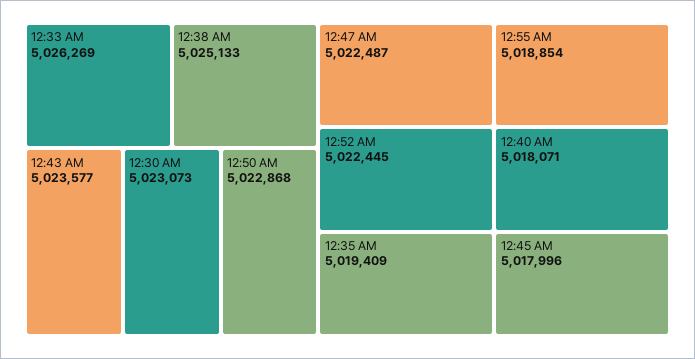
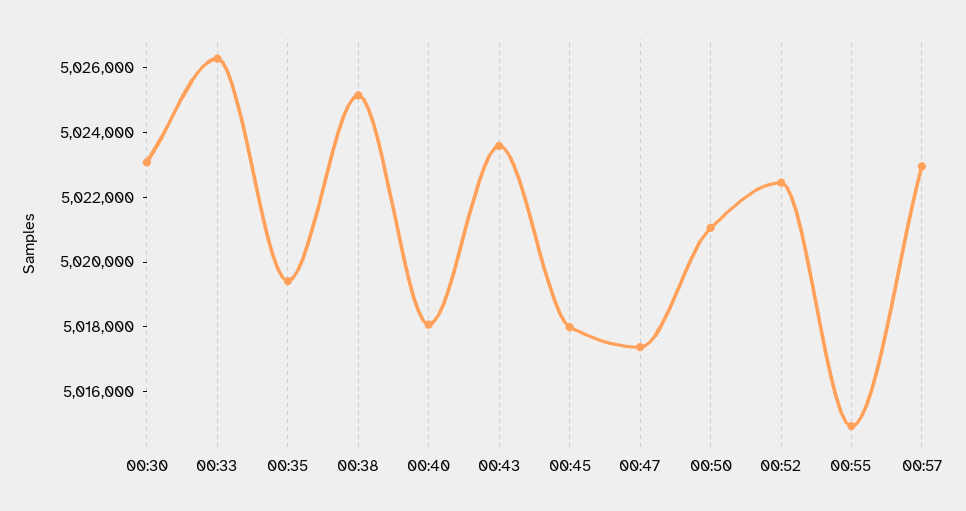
12:50 AM: 5022868 -> 5021000
12:47 AM: 5022487 -> 5017500
12:55 AM: 5018854 -> 5015000
00:57: none -> 5023000

